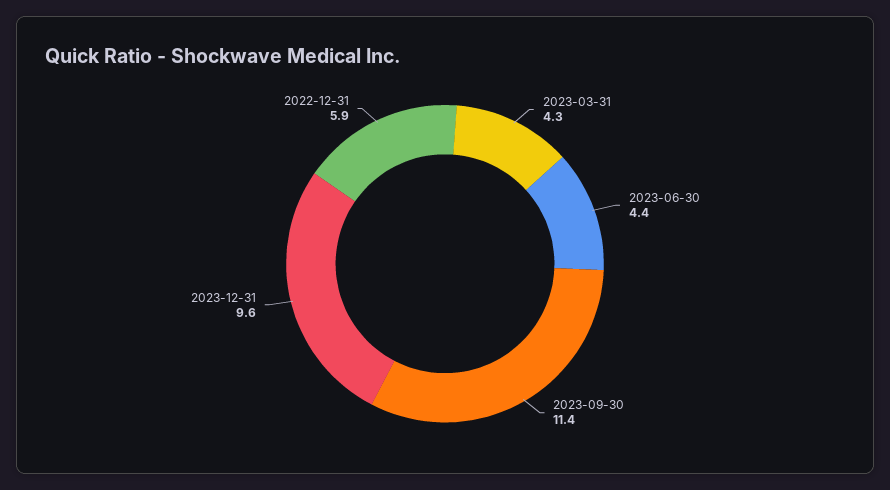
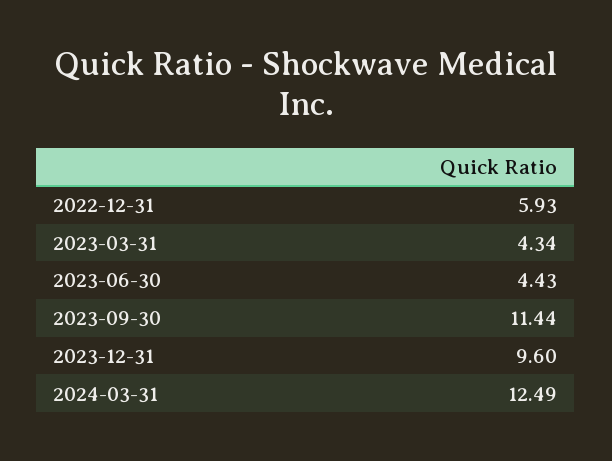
2024-03-31: none -> 12.49

